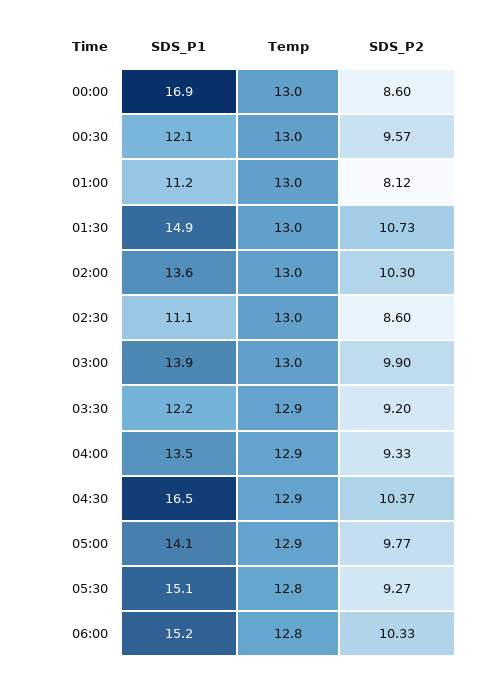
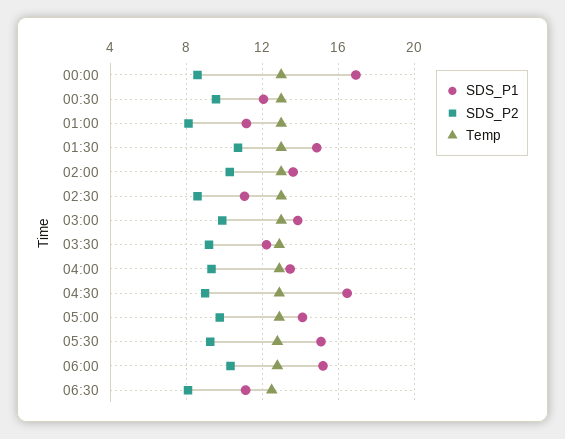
SDS_P2, 04:30: 10.37 -> 9
SDS_P1, 06:30: none -> 11
SDS_P2, 06:30: none -> 8
Temp, 06:30: none -> 12.5

